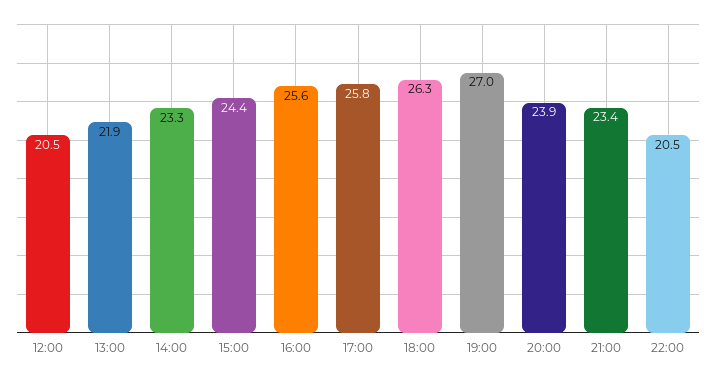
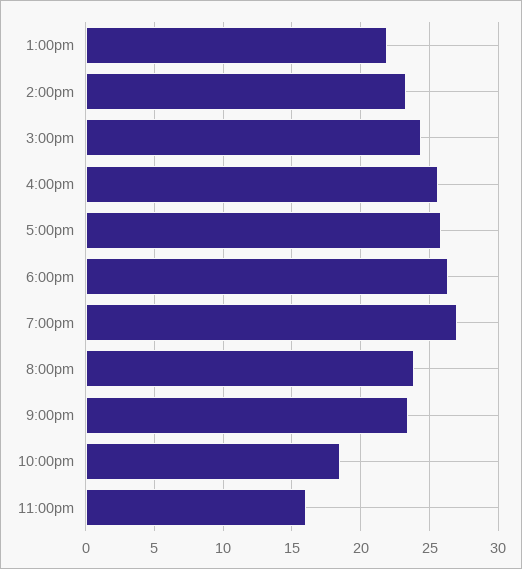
12:00: 20.5 -> none
22:00: 20.5 -> 18.5
11:00pm: none -> 16

